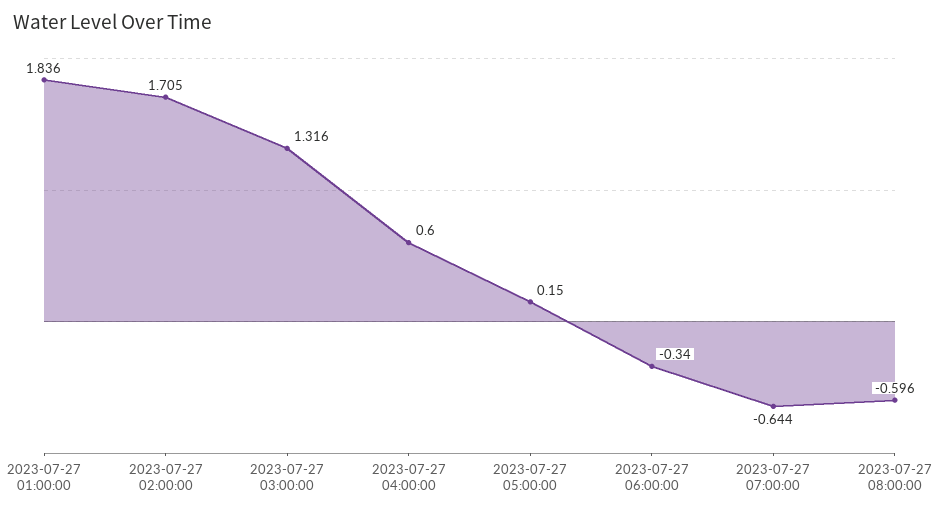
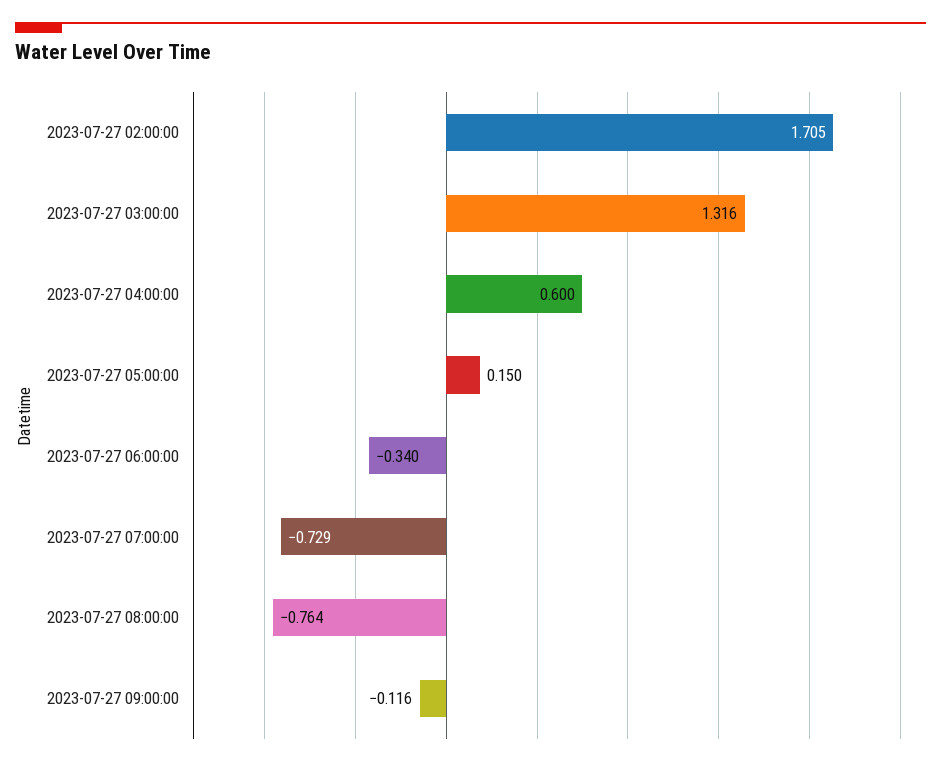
2023-07-27 01:00:00: 1.836 -> none
2023-07-27 07:00:00: -0.644 -> -0.729
2023-07-27 08:00:00: -0.596 -> -0.764
2023-07-27 09:00:00: none -> -0.116

